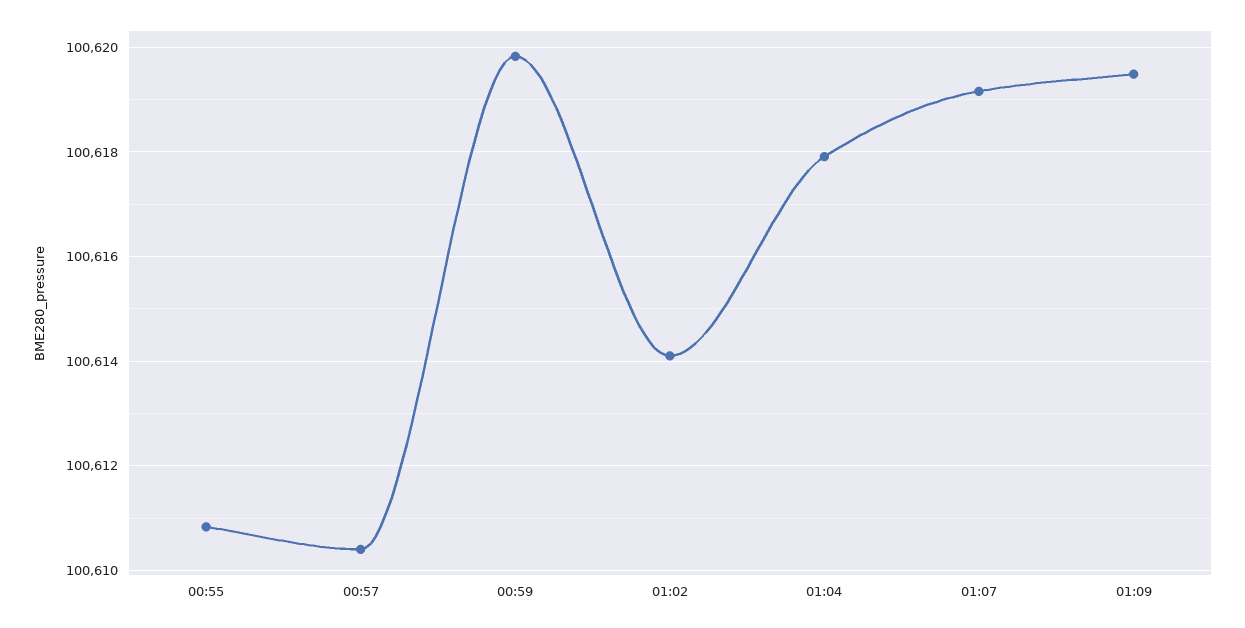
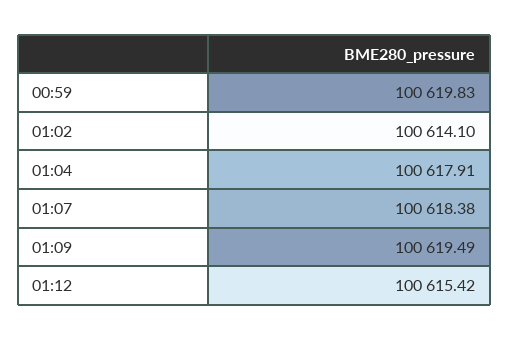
00:55: 100610.8 -> none
00:57: 100610.4 -> none
01:07: 100619.2 -> 100618.38
01:12: none -> 100615.42

